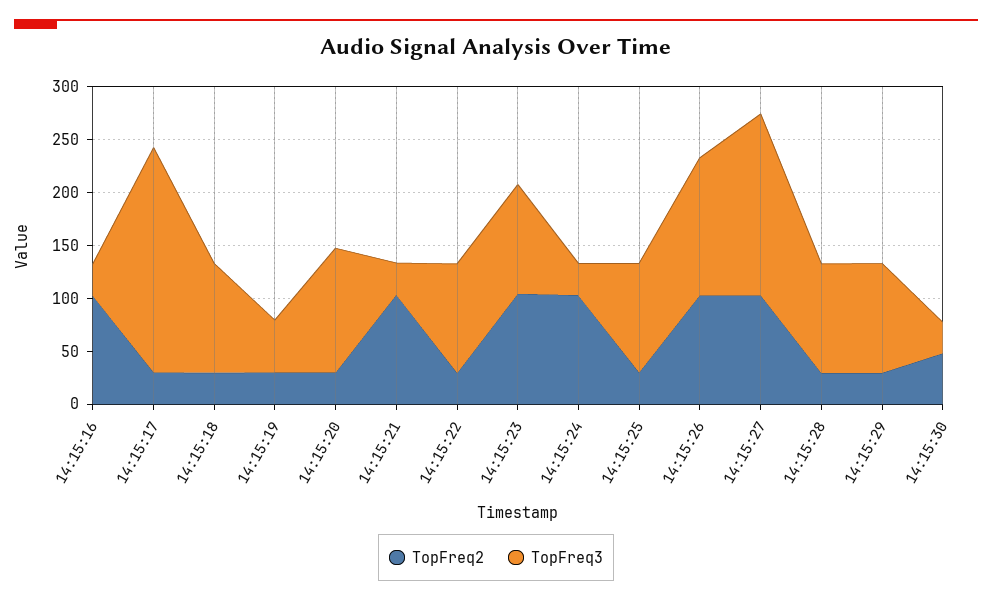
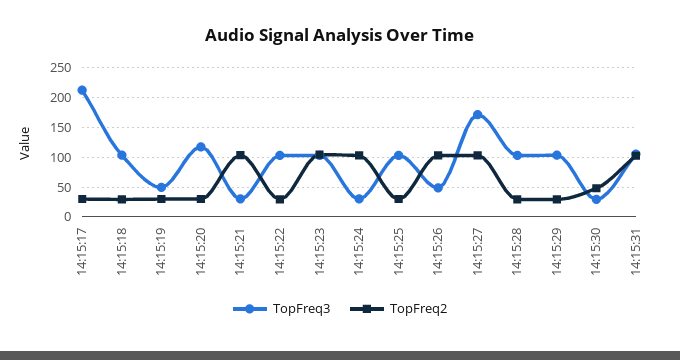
TopFreq2, 14:15:16: 100 -> none
TopFreq3, 14:15:16: 30 -> none
TopFreq3, 14:15:26: 130 -> 50
TopFreq3, 14:15:31: none -> 100
TopFreq2, 14:15:31: none -> 100

